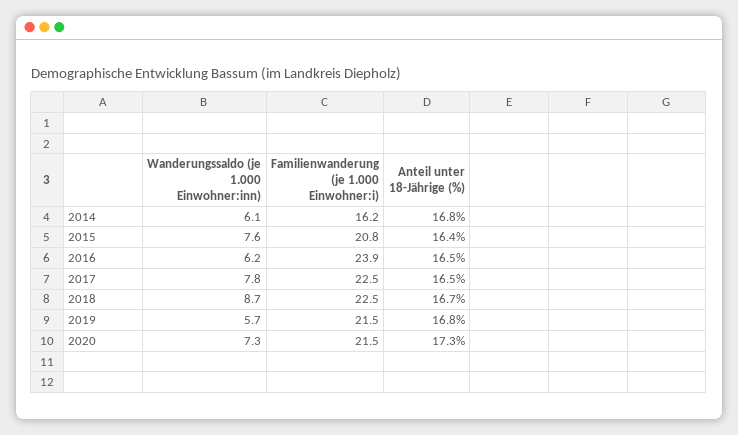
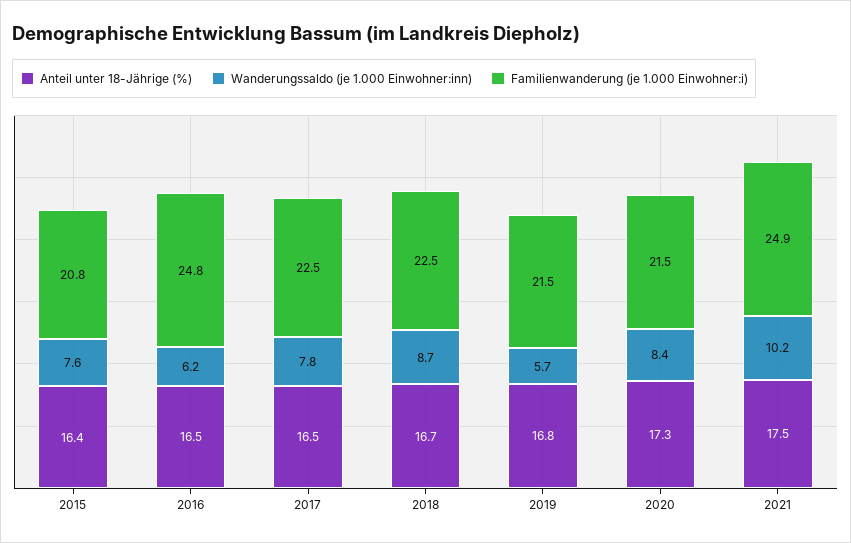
Wanderungssaldo (je 1.000 Einwohner:inn), 2014: 6.1 -> none
Familienwanderung (je 1.000 Einwohner:i), 2014: 16.2 -> none
Anteil unter 18-Jährige (%), 2014: 16.8 -> none
Familienwanderung (je 1.000 Einwohner:i), 2016: 23.9 -> 24.8
Wanderungssaldo (je 1.000 Einwohner:inn), 2020: 7.3 -> 8.4
Anteil unter 18-Jährige (%), 2021: none -> 17.5
Wanderungssaldo (je 1.000 Einwohner:inn), 2021: none -> 10.2
Familienwanderung (je 1.000 Einwohner:i), 2021: none -> 24.9

